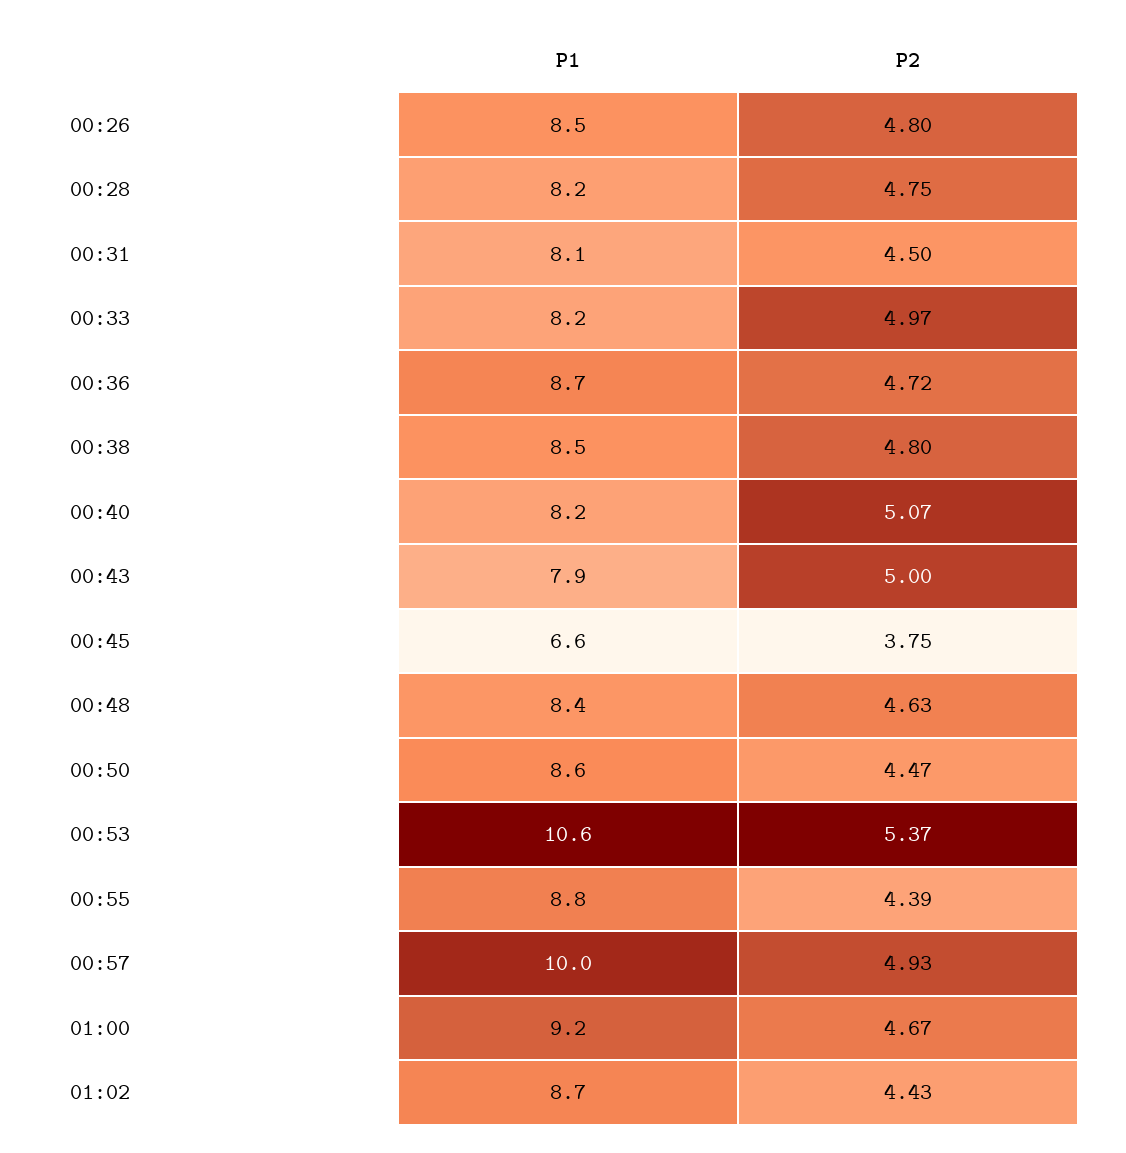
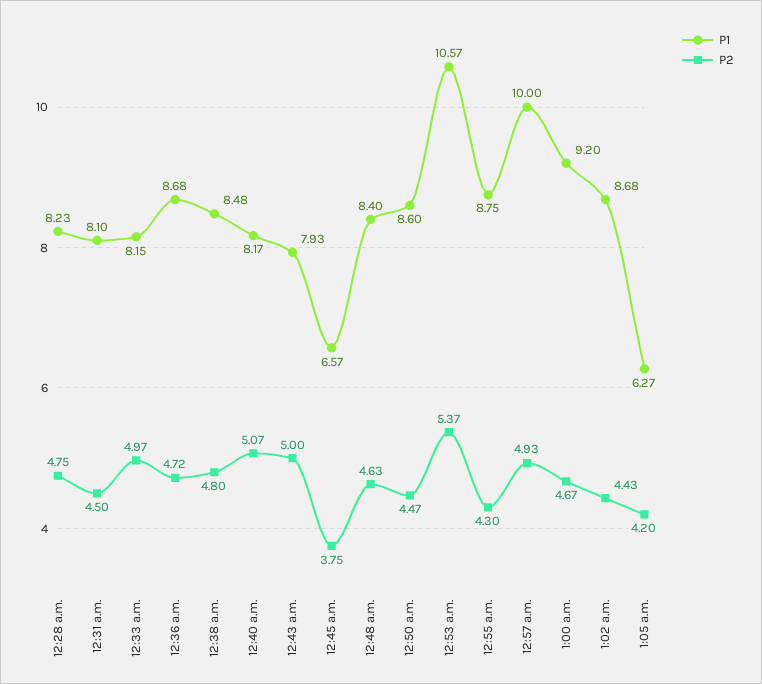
P1, 00:26: 8.5 -> none
P2, 00:26: 4.8 -> none
P2, 00:55: 4.39 -> 4.3
P1, 1:05 a.m.: none -> 6.27
P2, 1:05 a.m.: none -> 4.2

